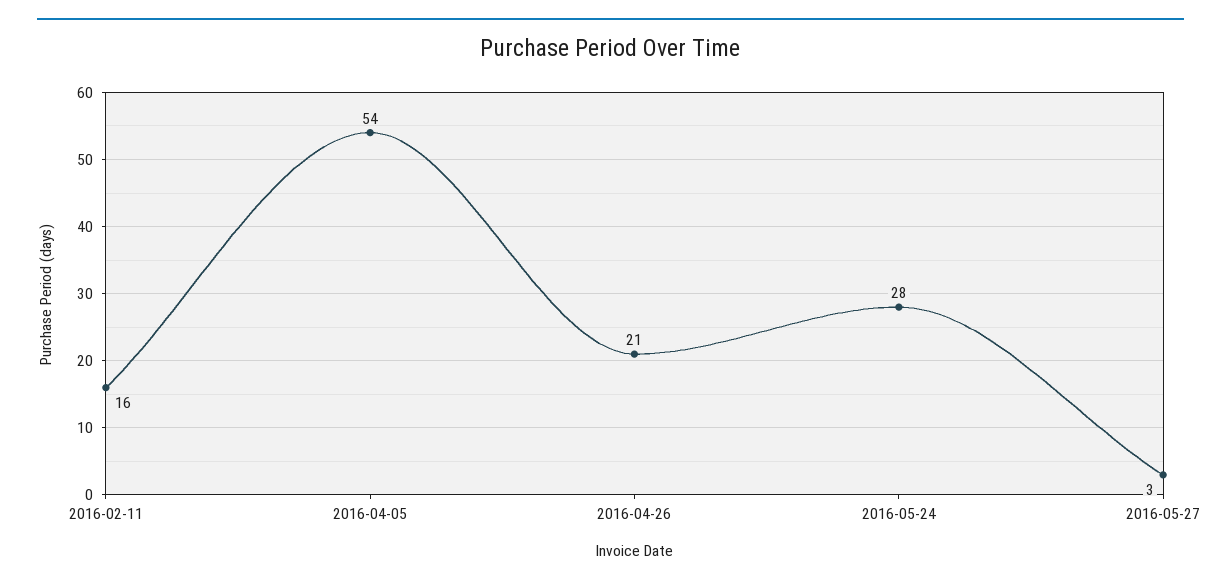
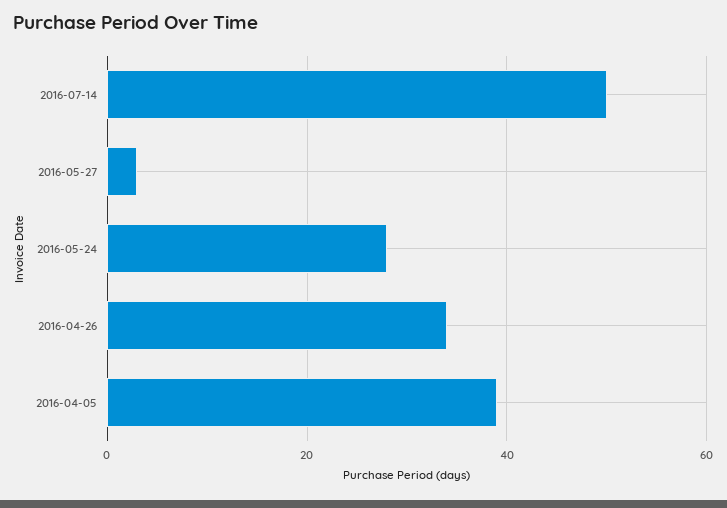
2016-02-11: 16 -> none
2016-04-05: 54 -> 40
2016-04-26: 21 -> 35
2016-07-14: none -> 50

